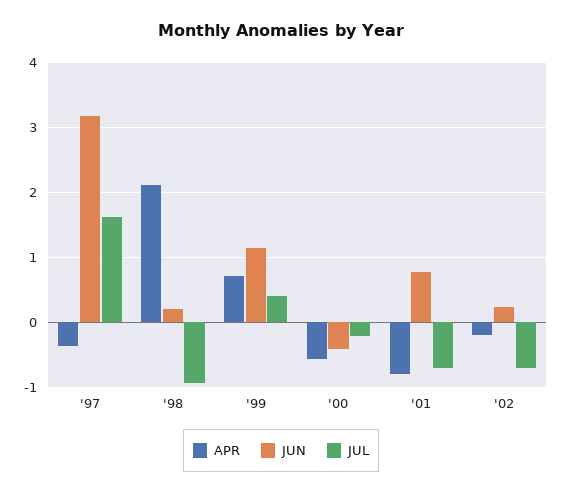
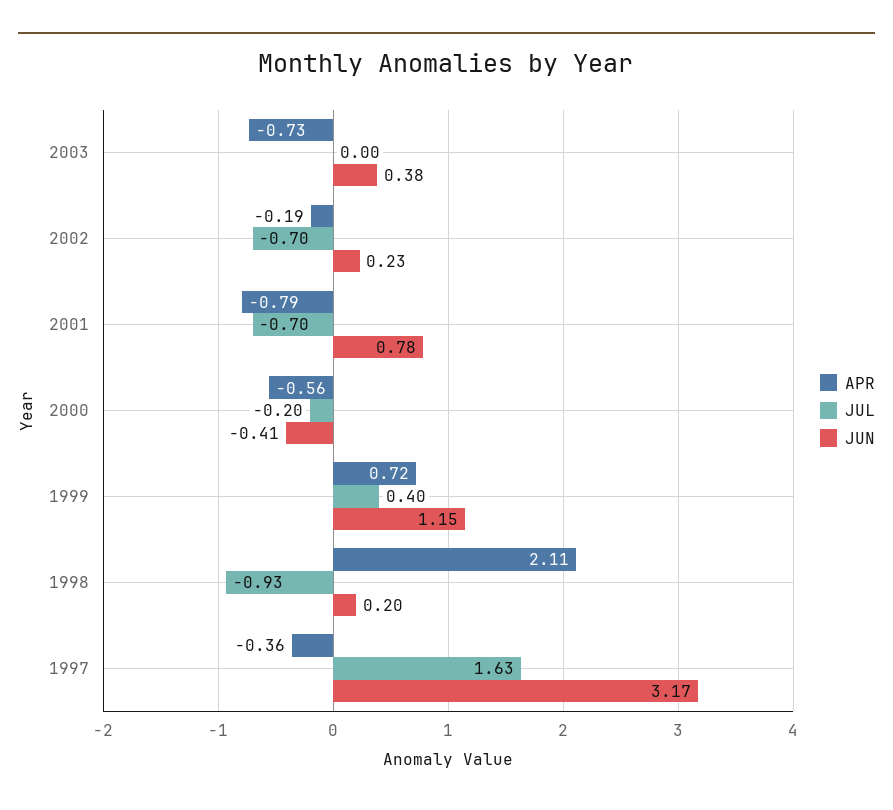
APR, 2003: none -> -0.73
JUL, 2003: none -> 0
JUN, 2003: none -> 0.38

